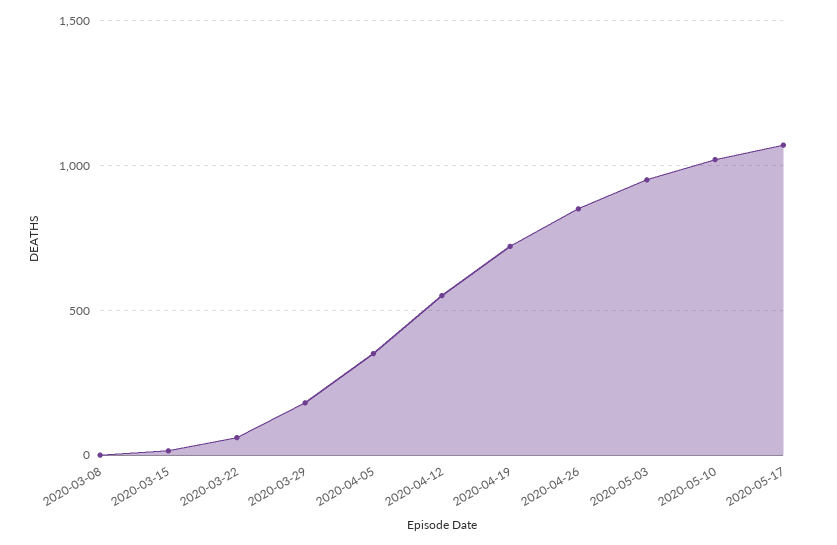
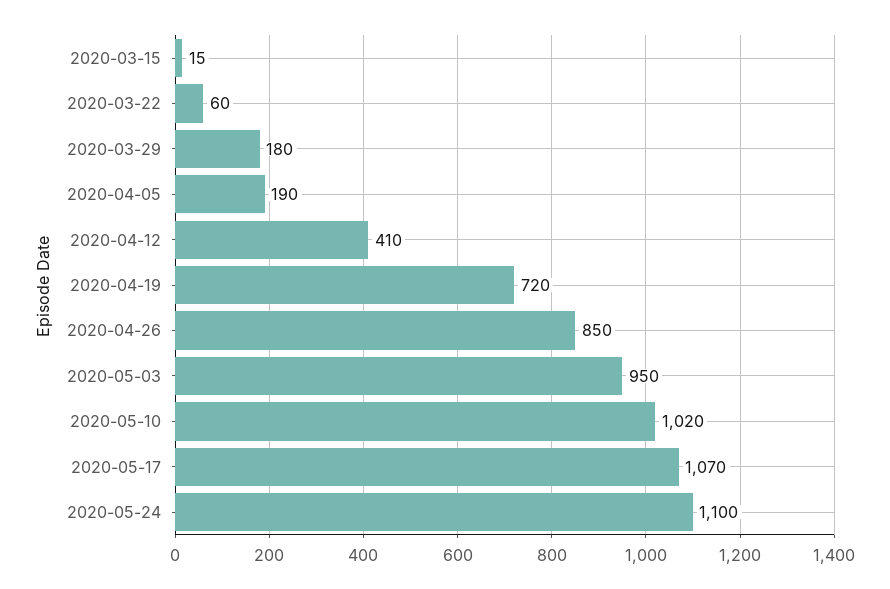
2020-03-08: 0 -> none
2020-04-05: 350 -> 190
2020-04-12: 550 -> 410
2020-05-24: none -> 1100

